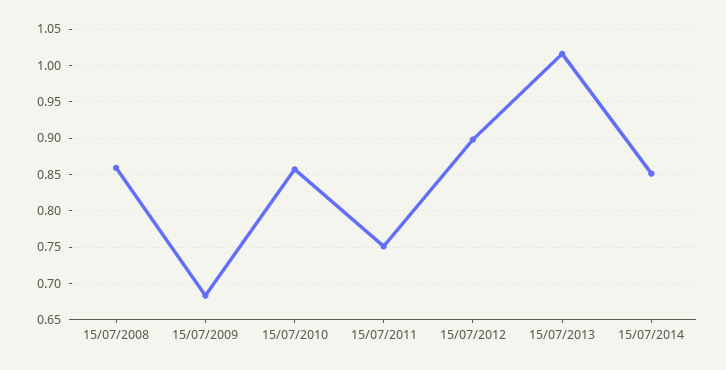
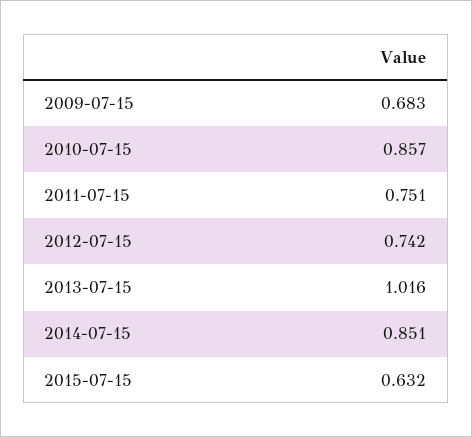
15/07/2008: 0.86 -> none
15/07/2012: 0.9 -> 0.742
2015-07-15: none -> 0.632

